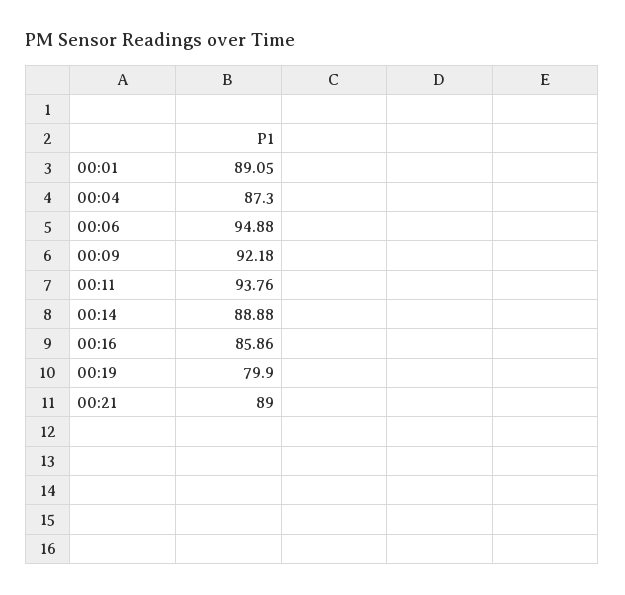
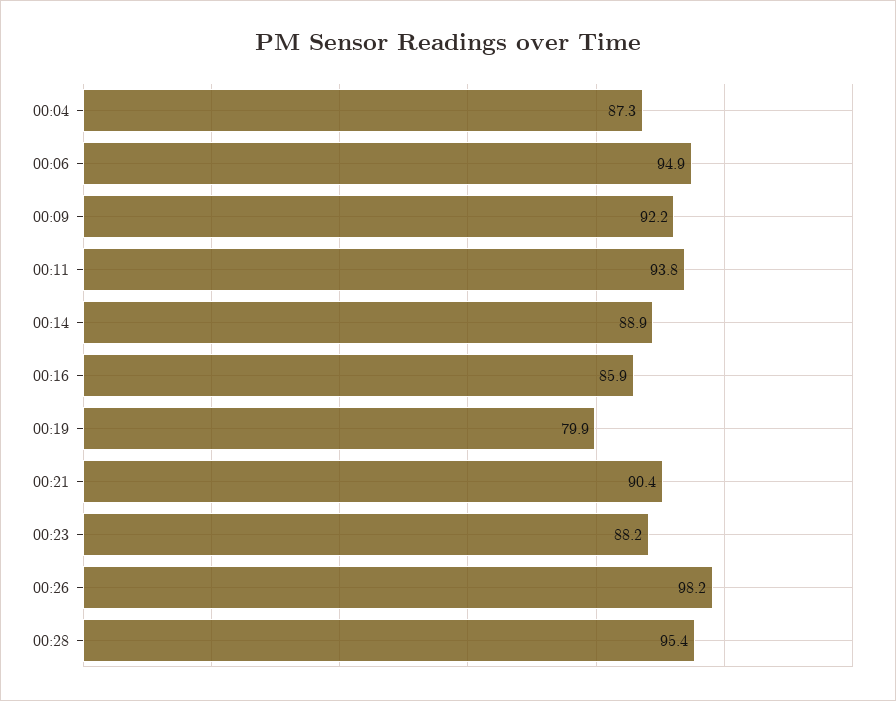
00:01: 89.05 -> none
00:21: 89 -> 90.4
00:23: none -> 88.2
00:26: none -> 98.2
00:28: none -> 95.4

